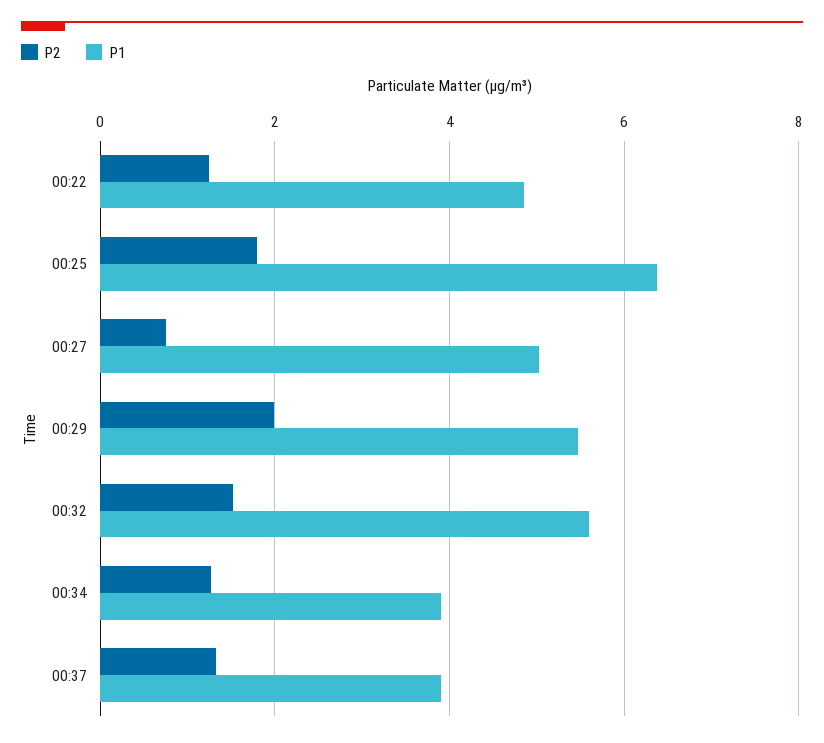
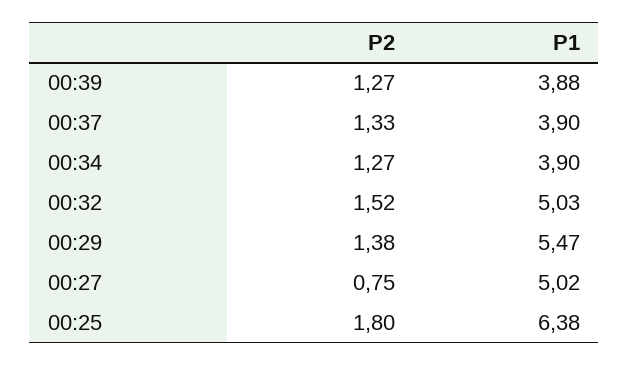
P2, 00:22: 1.2 -> none
P1, 00:22: 4.8 -> none
P2, 00:29: 2 -> 1.38
P1, 00:32: 5.6 -> 5.03
P2, 00:39: none -> 1.27
P1, 00:39: none -> 3.88

